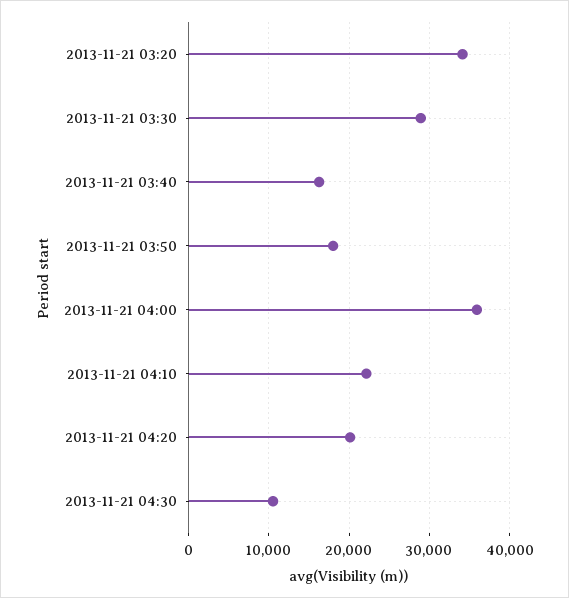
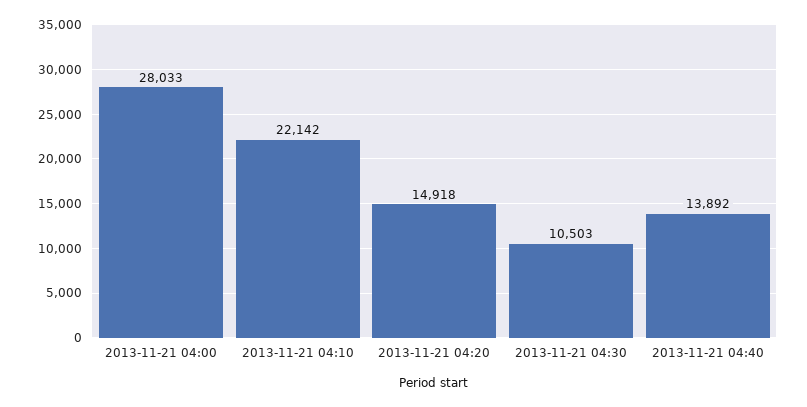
2013-11-21 03:20: 34000 -> none
2013-11-21 03:30: 29000 -> none
2013-11-21 03:40: 16000 -> none
2013-11-21 03:50: 18000 -> none
2013-11-21 04:00: 36000 -> 28033
2013-11-21 04:20: 20000 -> 14918
2013-11-21 04:40: none -> 13892

